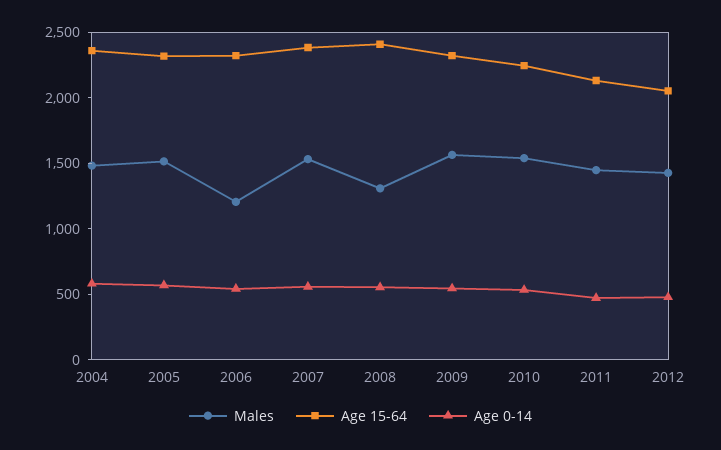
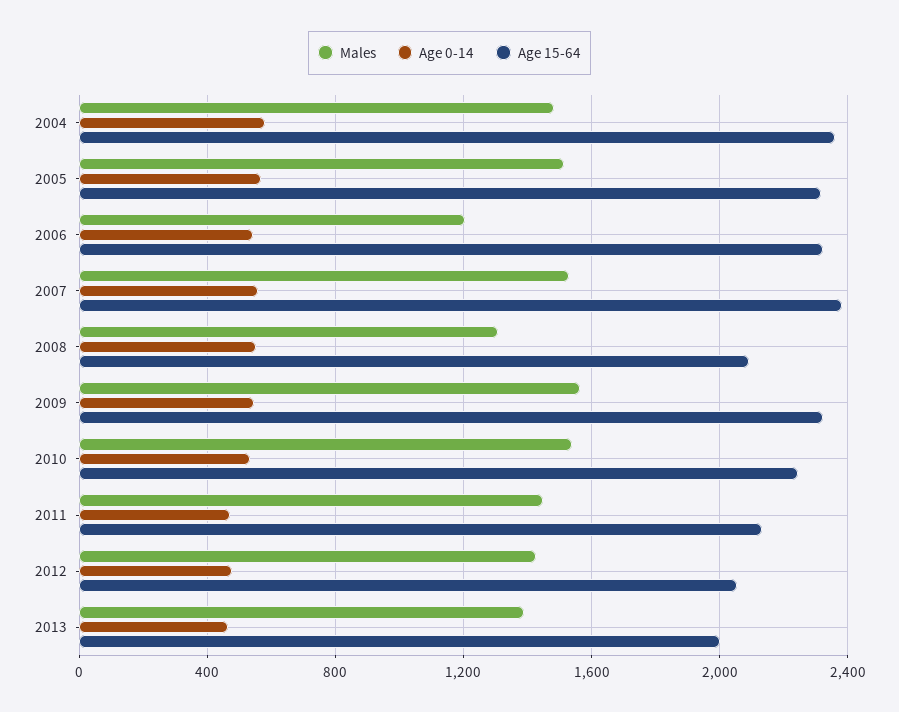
Age 15-64, 2008: 2400 -> 2100
Males, 2013: none -> 1400
Age 0-14, 2013: none -> 450
Age 15-64, 2013: none -> 2000

